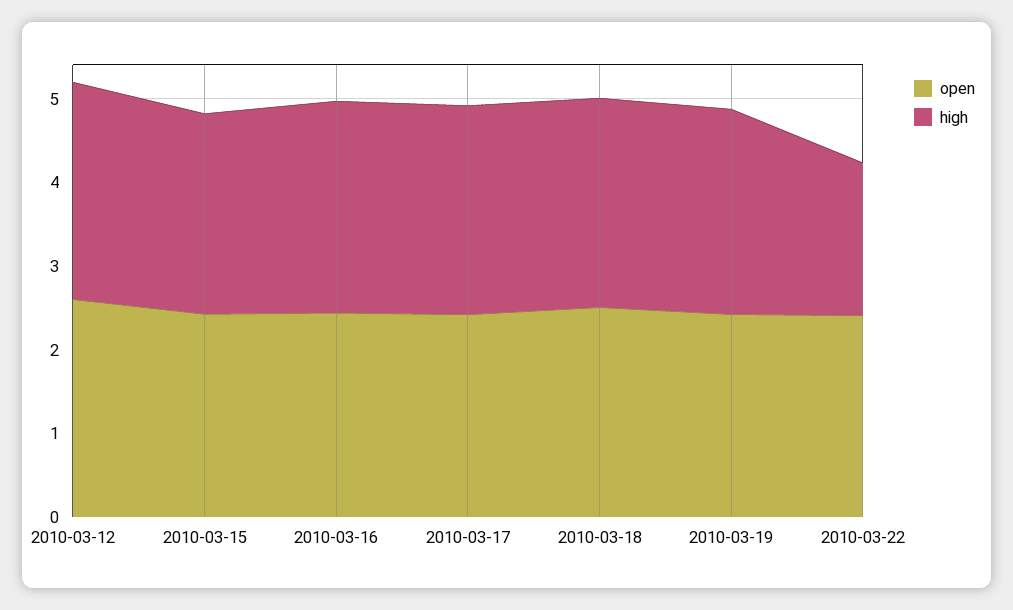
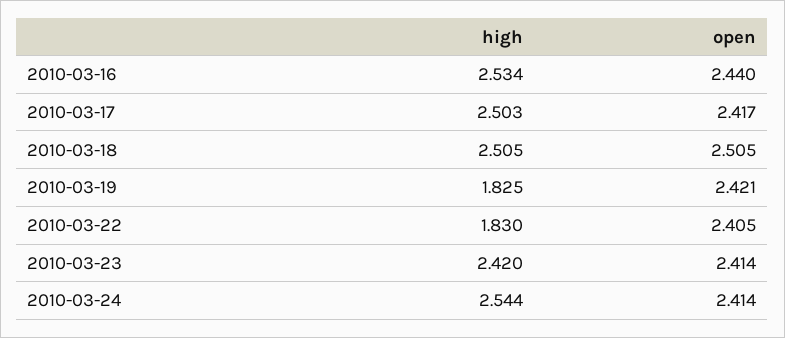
open, 2010-03-12: 2.6 -> none
high, 2010-03-12: 2.6 -> none
open, 2010-03-15: 2.4 -> none
high, 2010-03-15: 2.4 -> none
high, 2010-03-19: 2.4 -> 1.825
high, 2010-03-23: none -> 2.42
open, 2010-03-23: none -> 2.414
high, 2010-03-24: none -> 2.544
open, 2010-03-24: none -> 2.414

